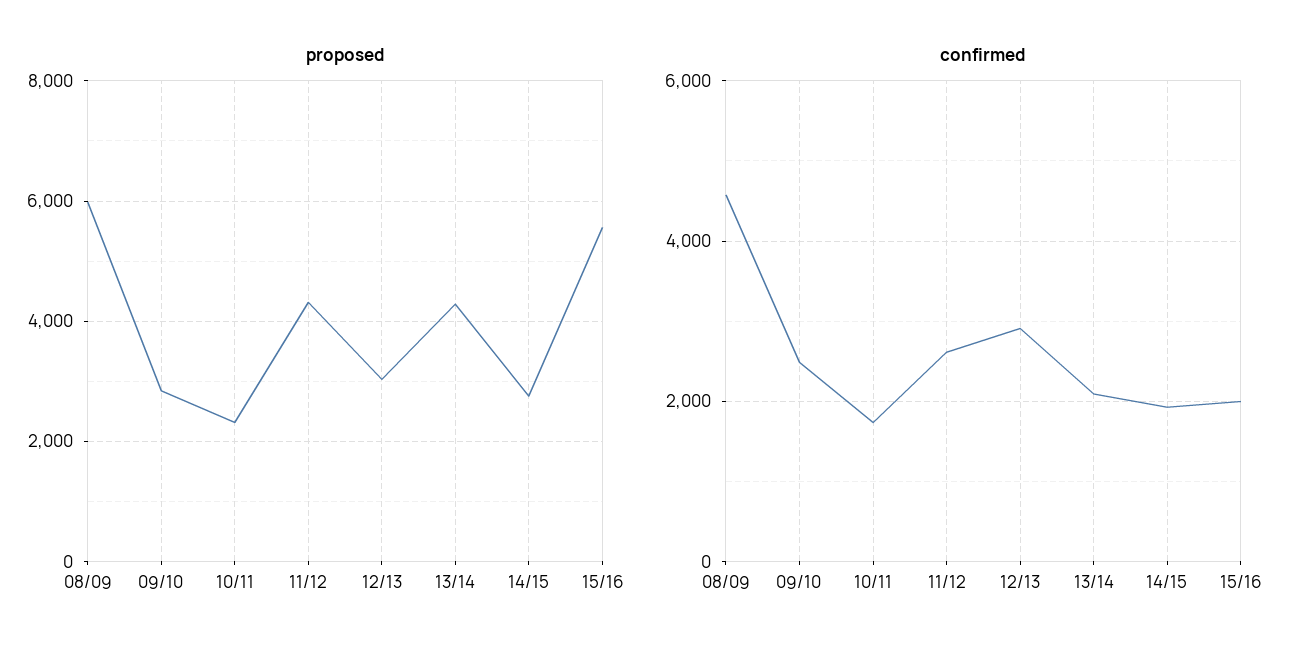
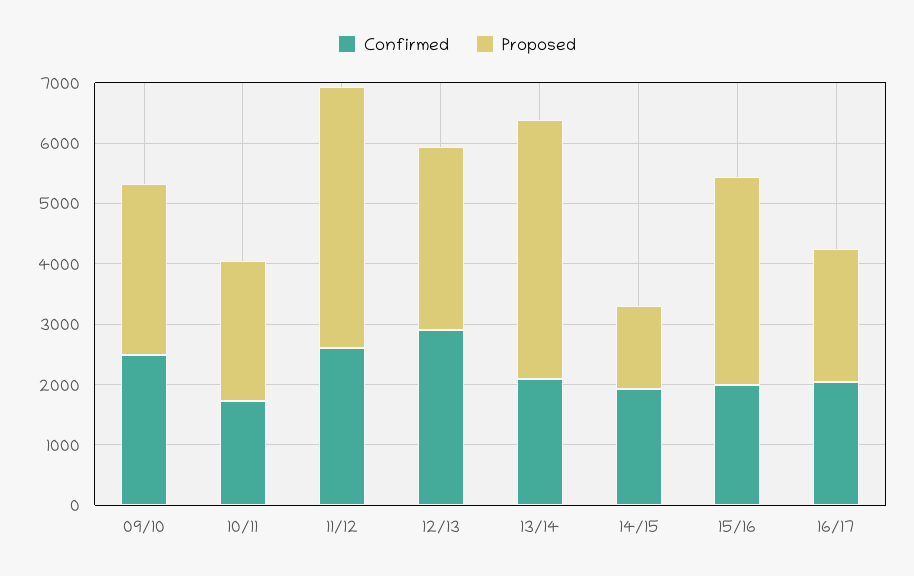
proposed, 08/09: 6000 -> none
proposed, 14/15: 2800 -> 1400
proposed, 15/16: 5600 -> 3400
confirmed, 08/09: 4600 -> none
confirmed, 16/17: none -> 2000
proposed, 16/17: none -> 2200

